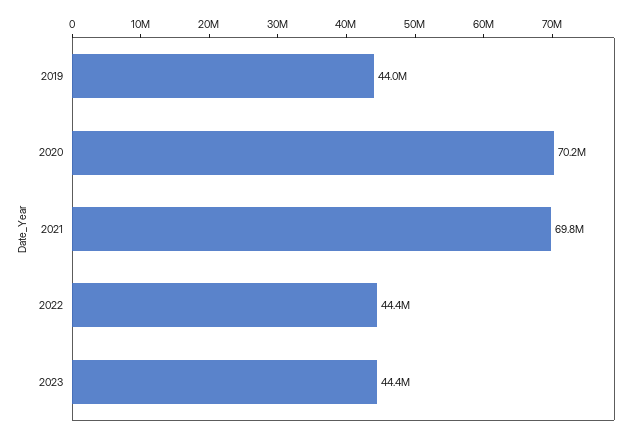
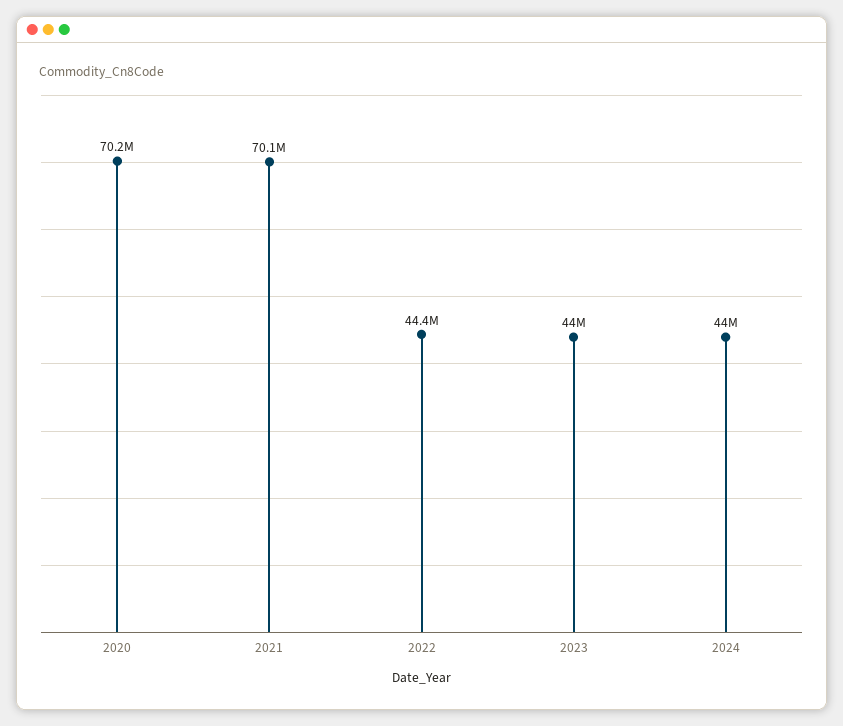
2019: 44000000 -> none
2021: 69800000 -> 70100000
2023: 44400000 -> 44000000
2024: none -> 44000000

